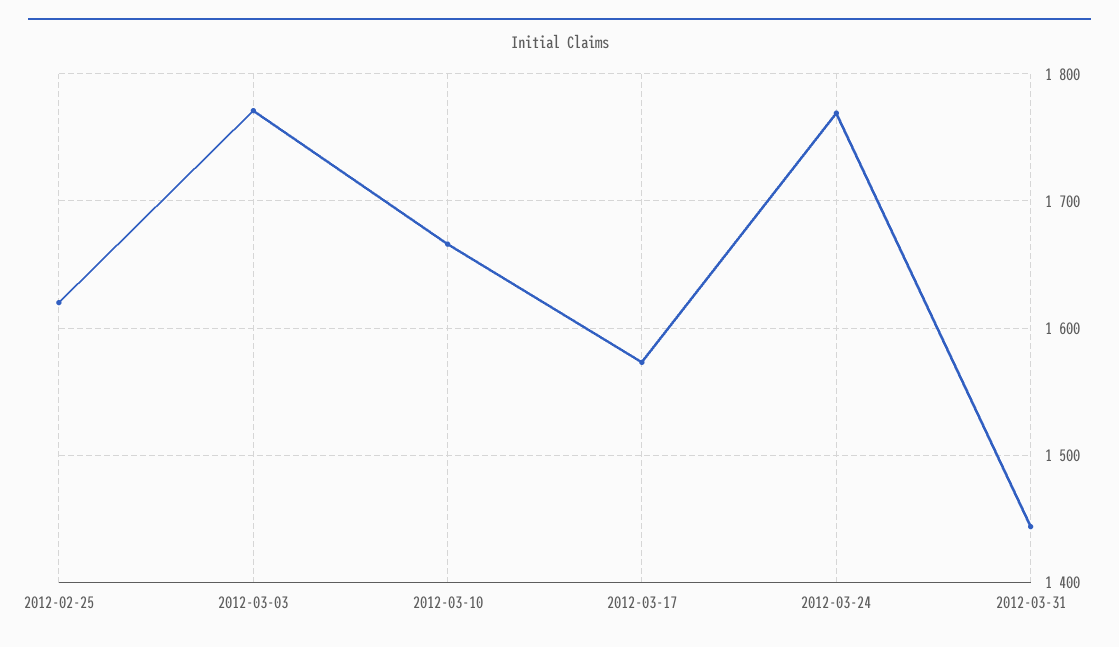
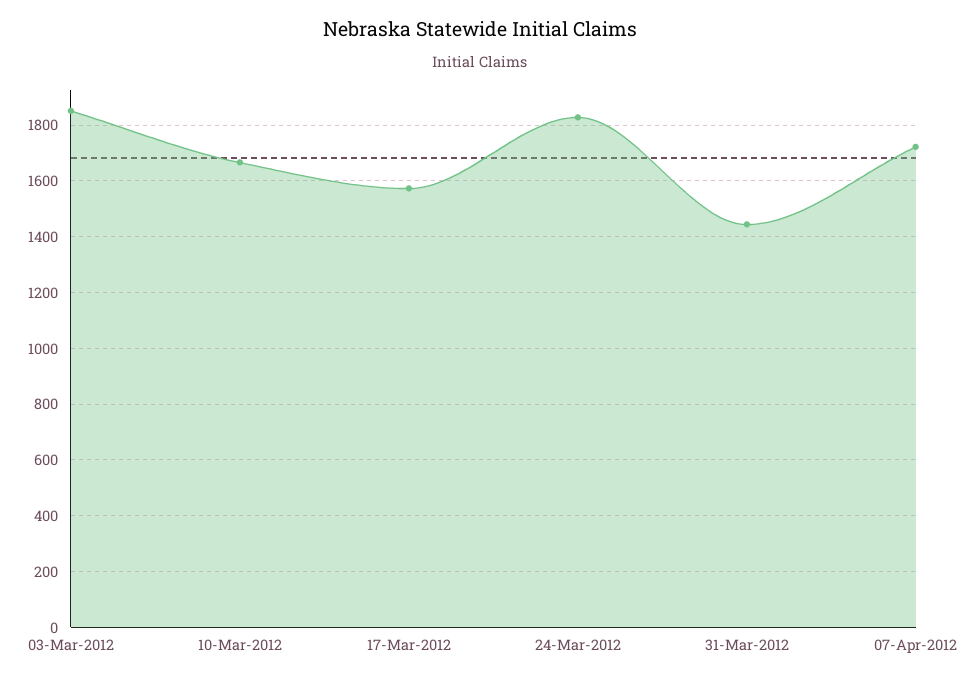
2012-02-25: 1620 -> none
2012-03-03: 1770 -> 1850
2012-03-24: 1770 -> 1825
07-Apr-2012: none -> 1725

